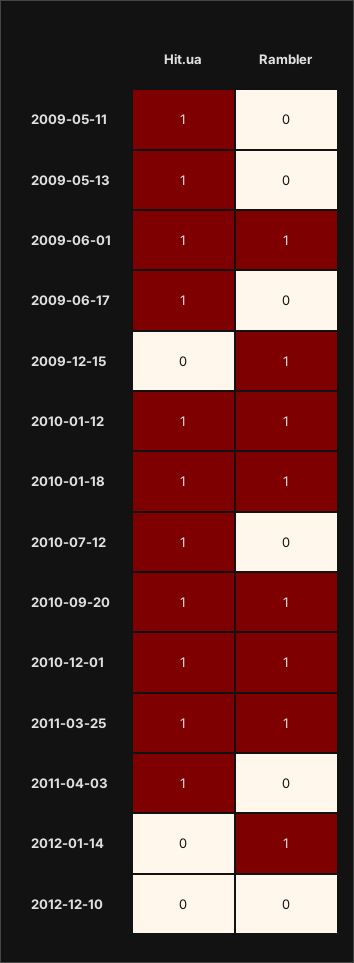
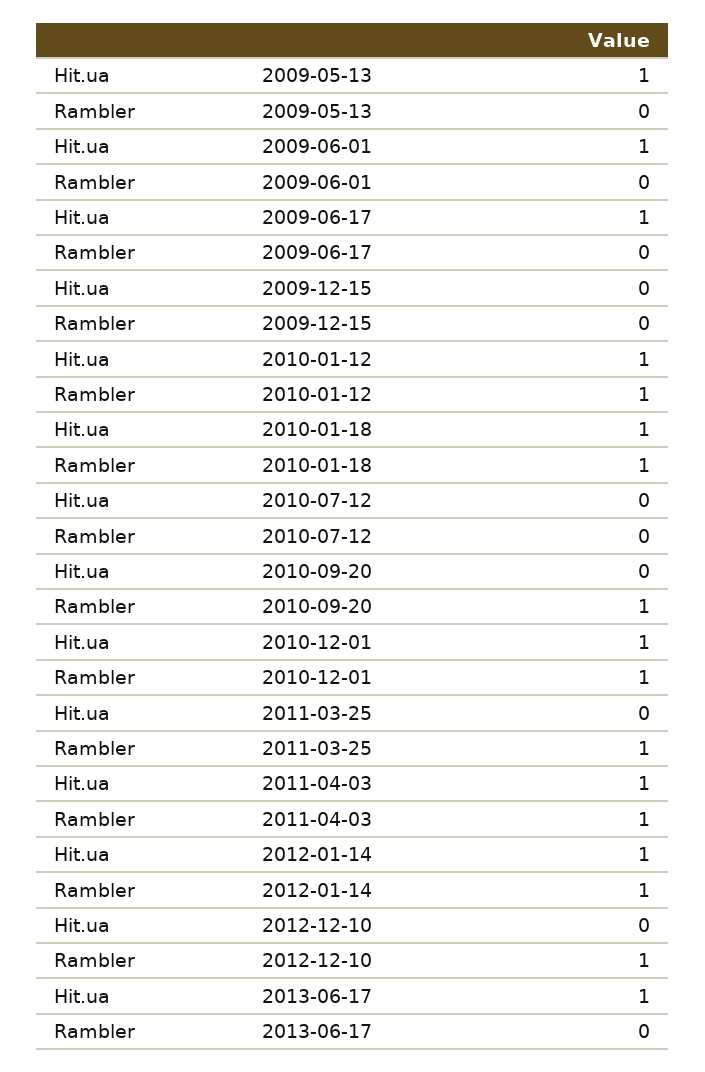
Hit.ua, 2009-05-11: 1 -> none
Rambler, 2009-05-11: 0 -> none
Rambler, 2009-06-01: 1 -> 0
Rambler, 2009-12-15: 1 -> 0
Hit.ua, 2010-07-12: 1 -> 0
Hit.ua, 2010-09-20: 1 -> 0
Hit.ua, 2011-03-25: 1 -> 0
Rambler, 2011-04-03: 0 -> 1
Hit.ua, 2012-01-14: 0 -> 1
Rambler, 2012-12-10: 0 -> 1
Hit.ua, 2013-06-17: none -> 1
Rambler, 2013-06-17: none -> 0

